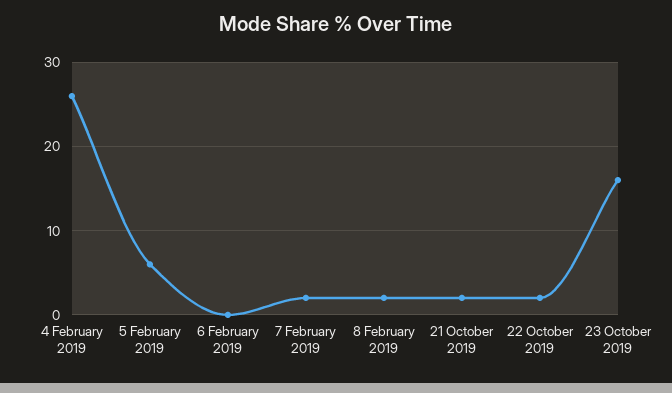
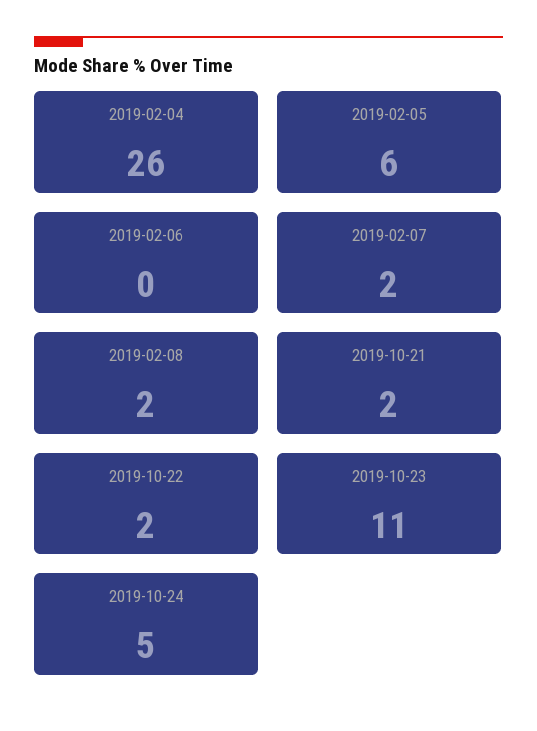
23 October 2019: 16 -> 11
2019-10-24: none -> 5

